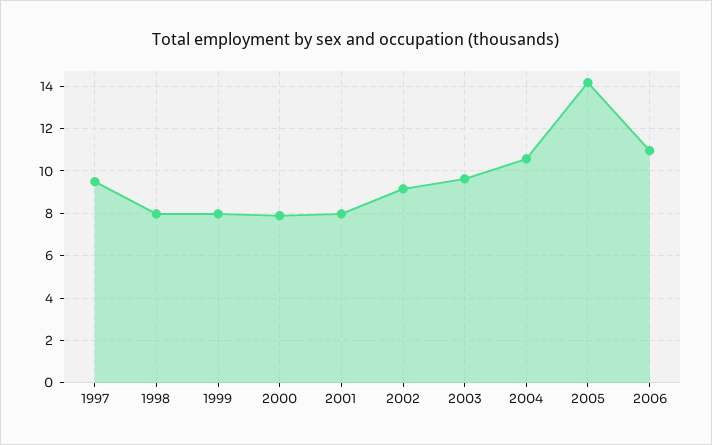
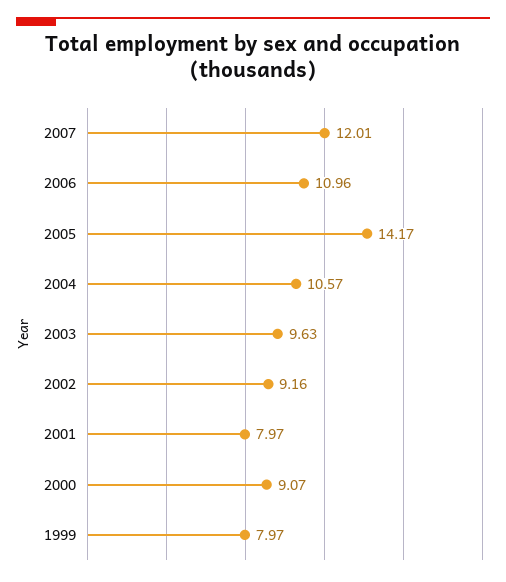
1997: 9.5 -> none
1998: 8 -> none
2000: 8 -> 9.07
2007: none -> 12.01

